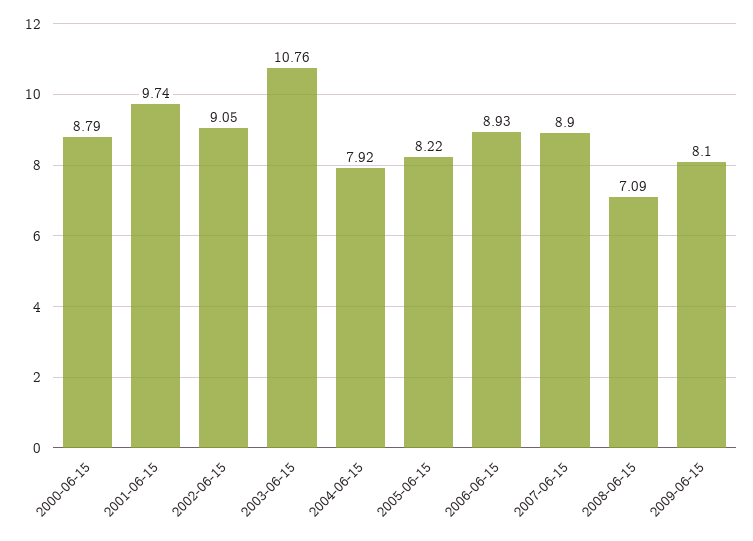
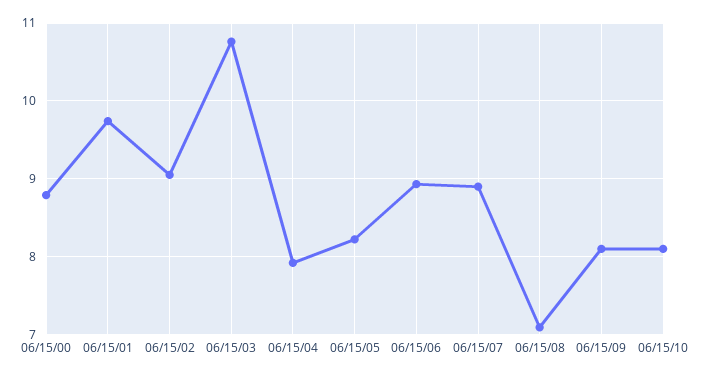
06/15/10: none -> 8.1

